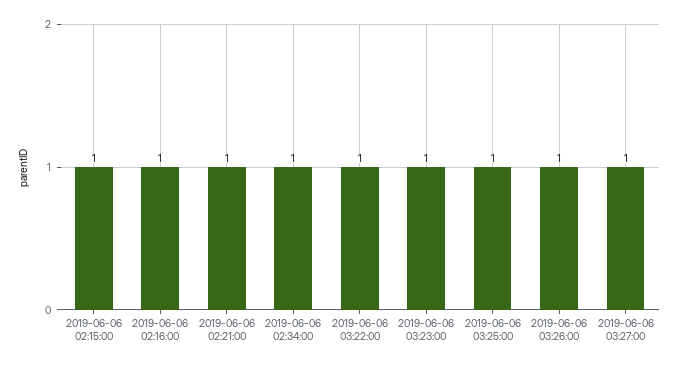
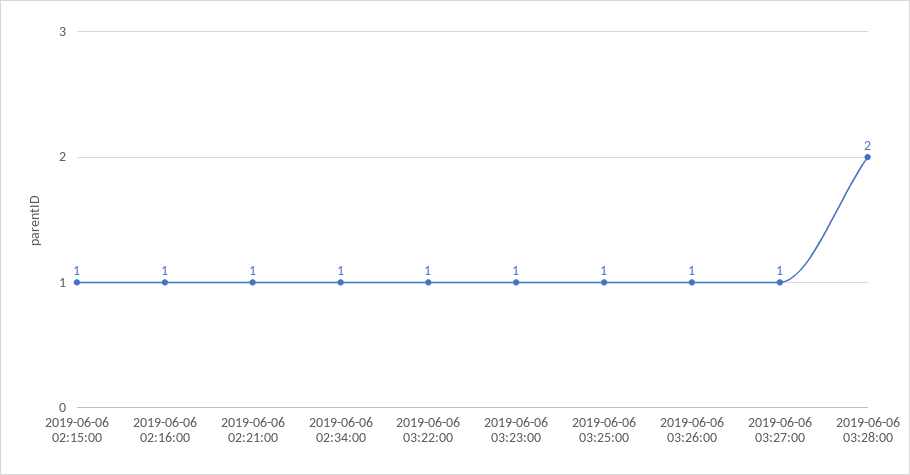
2019-06-06 03:28:00: none -> 2

